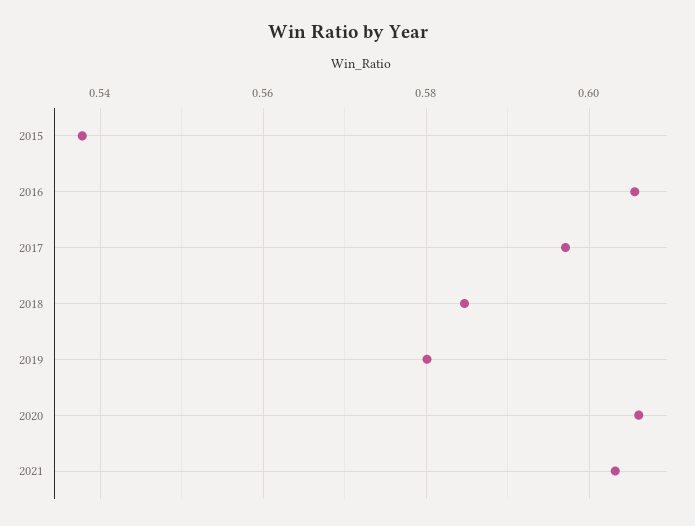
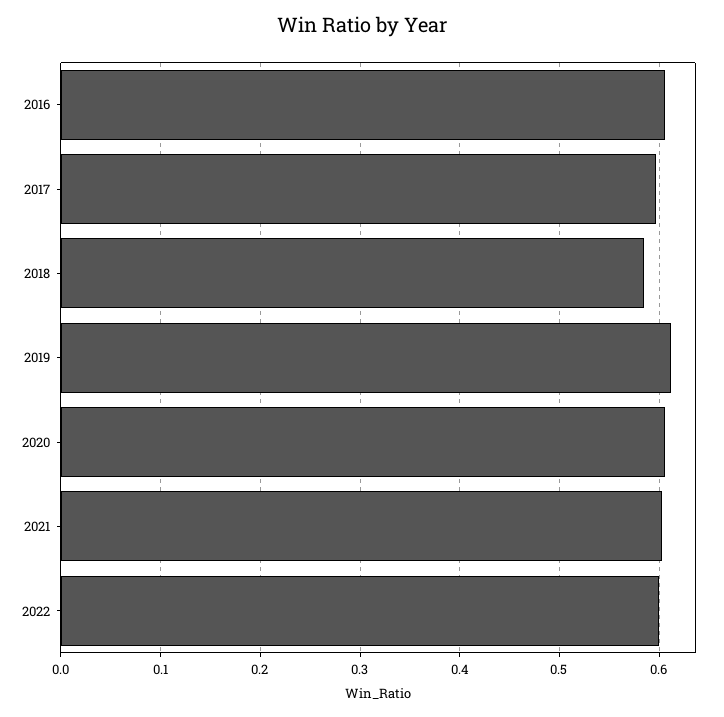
2015: 0.538 -> none
2019: 0.58 -> 0.61
2022: none -> 0.6

